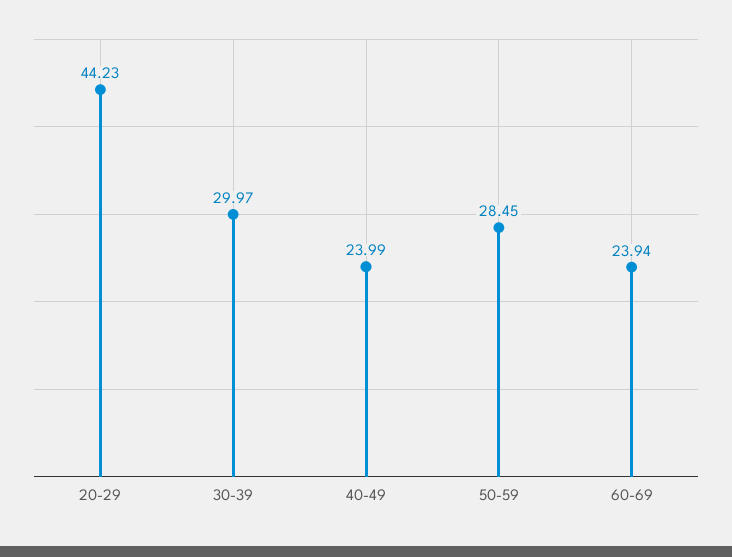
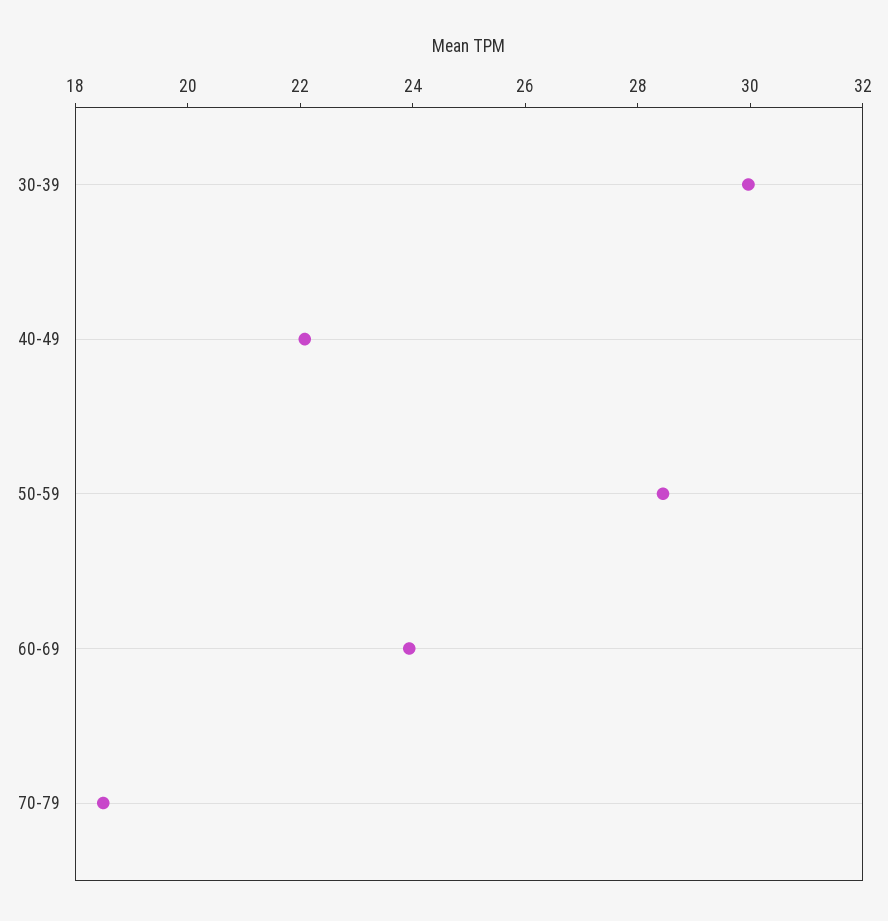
20-29: 44.23 -> none
40-49: 23.99 -> 22
70-79: none -> 18.5

